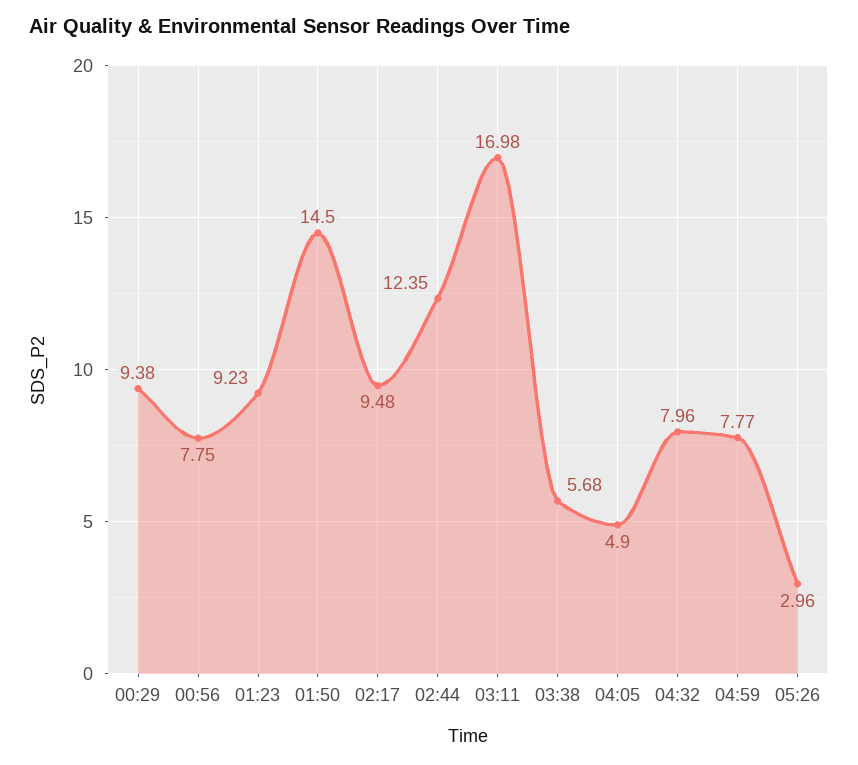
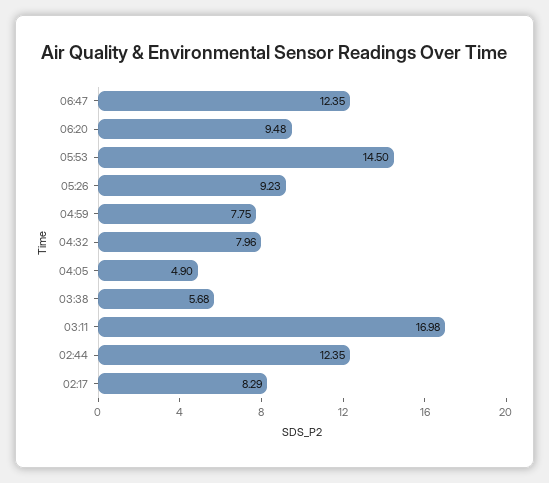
00:29: 9.38 -> none
00:56: 7.75 -> none
01:23: 9.23 -> none
01:50: 14.5 -> none
02:17: 9.48 -> 8.29
04:59: 7.77 -> 7.75
05:26: 2.96 -> 9.23
06:47: none -> 12.35
06:20: none -> 9.48
05:53: none -> 14.5

